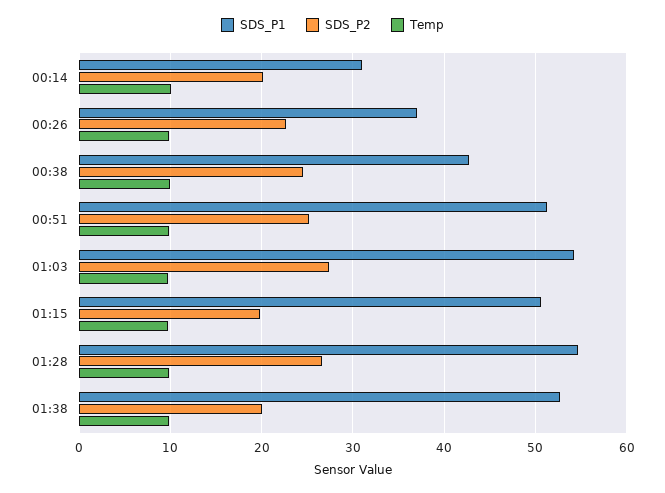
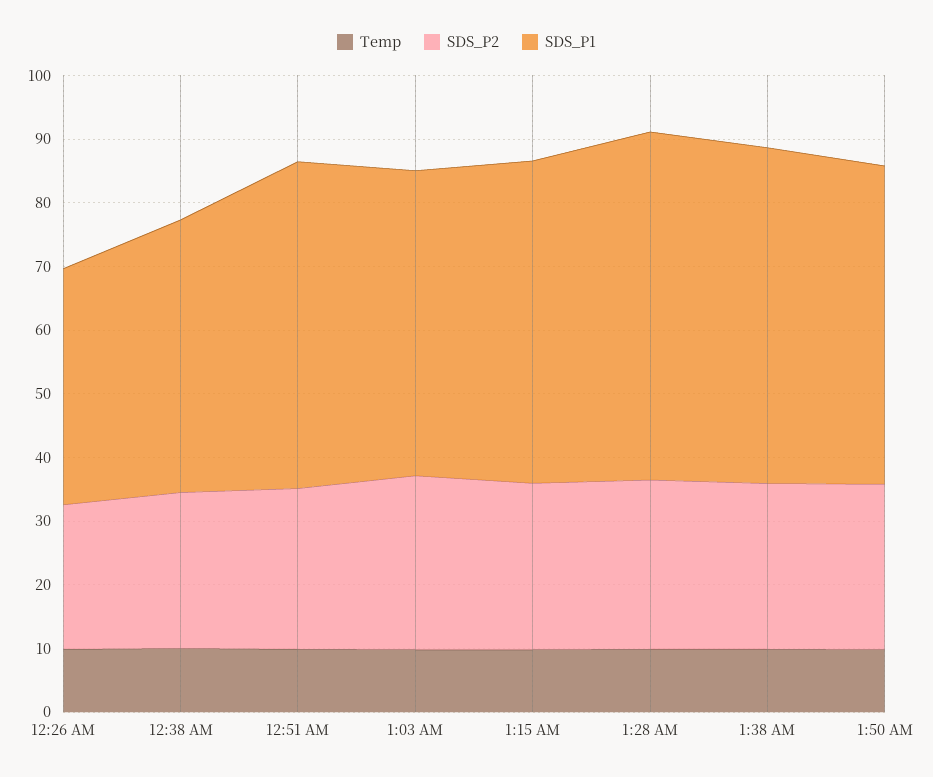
SDS_P1, 00:14: 31 -> none
SDS_P2, 00:14: 20 -> none
Temp, 00:14: 10 -> none
SDS_P1, 01:03: 54 -> 48
SDS_P2, 01:15: 20 -> 26
SDS_P2, 01:38: 20 -> 26
Temp, 1:50 AM: none -> 10
SDS_P2, 1:50 AM: none -> 26
SDS_P1, 1:50 AM: none -> 50

